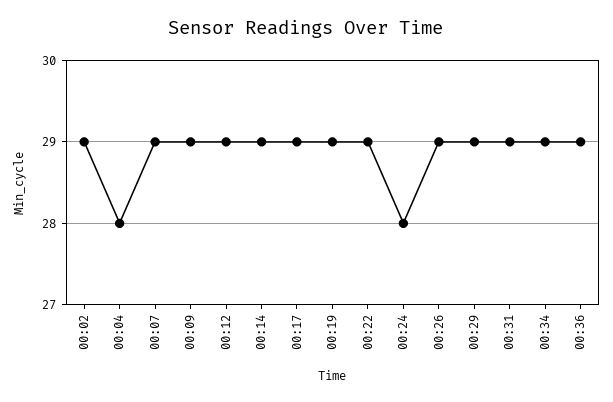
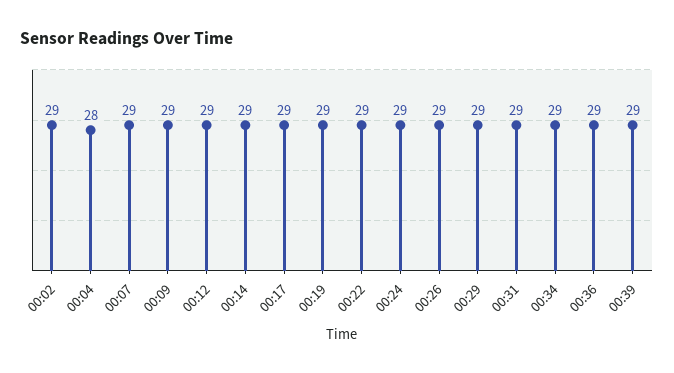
00:24: 28 -> 29
00:39: none -> 29

